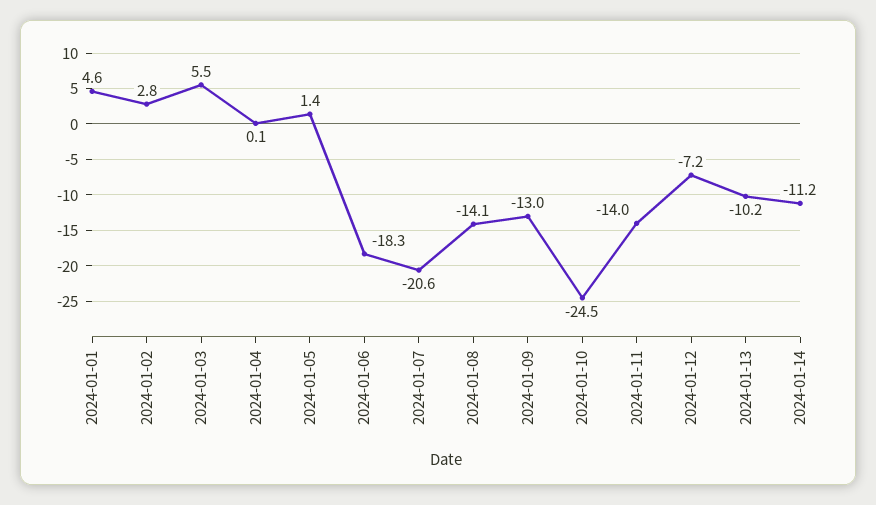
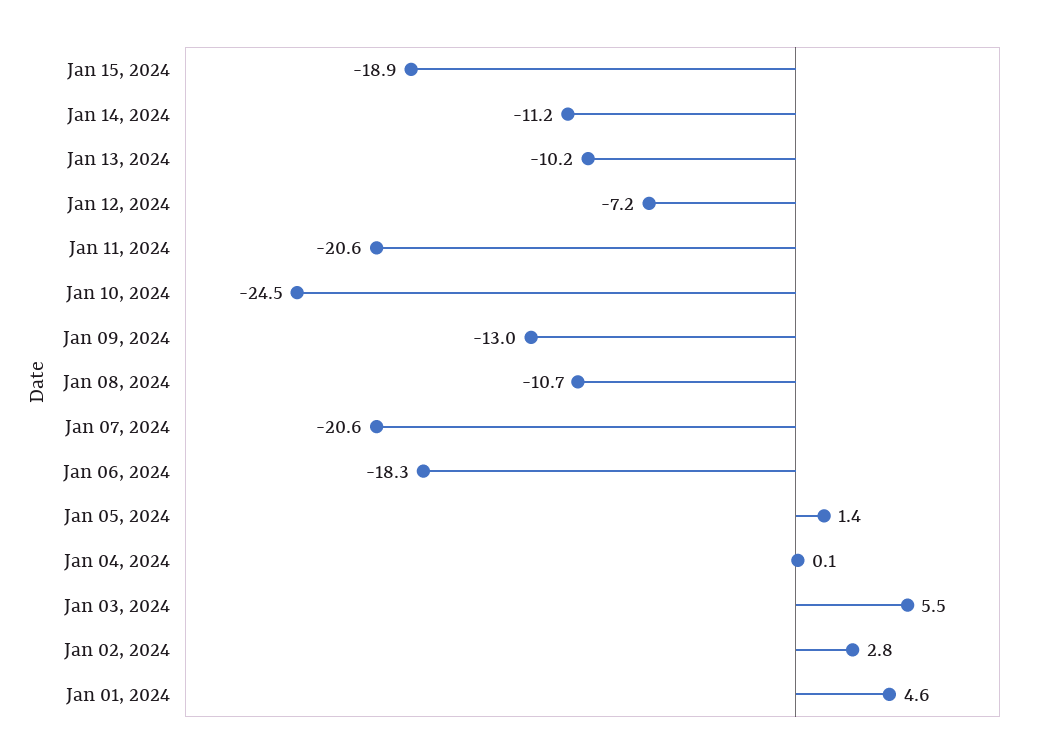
2024-01-08: -14.1 -> -10.7
2024-01-11: -14 -> -20.6
Jan 15, 2024: none -> -18.9

